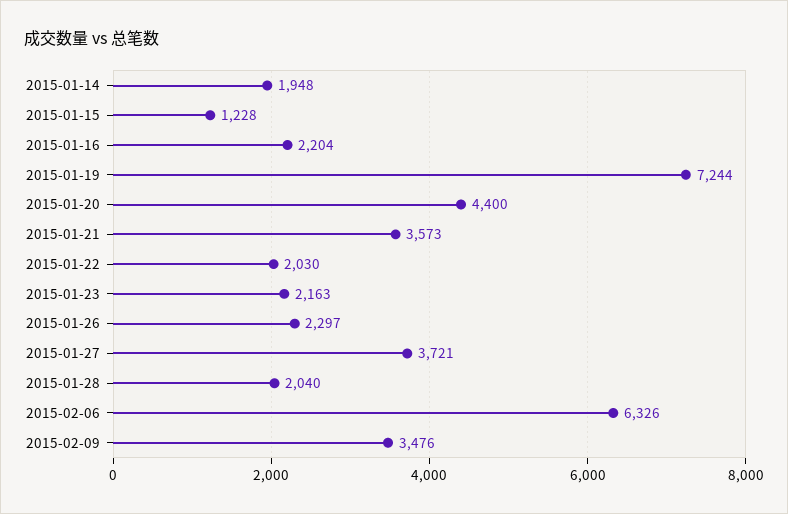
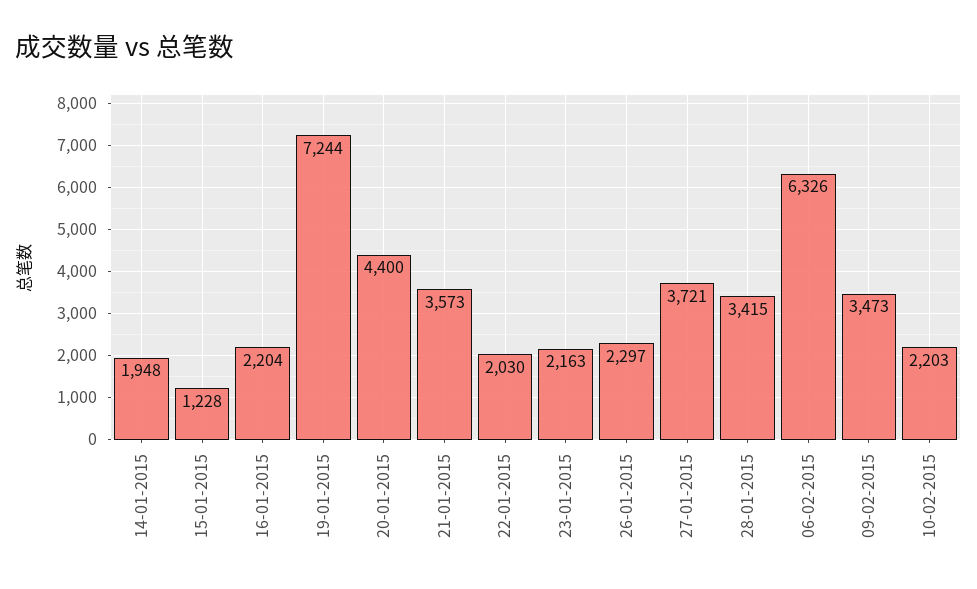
2015-01-28: 2040 -> 3415
2015-02-09: 3476 -> 3473
10-02-2015: none -> 2203

